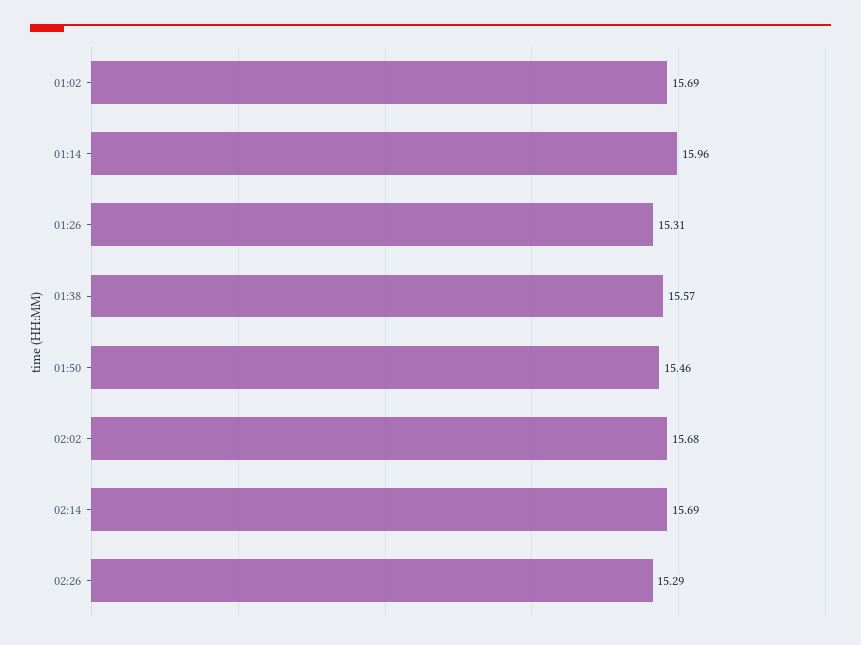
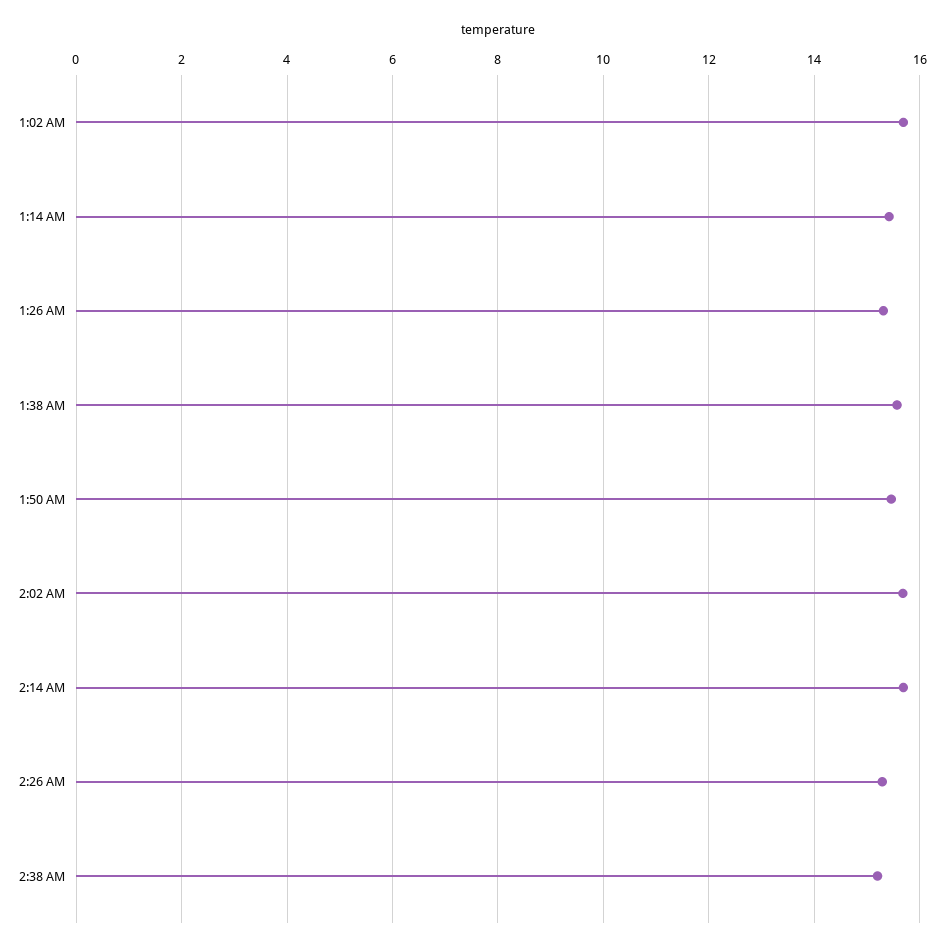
01:14: 15.96 -> 15.4
2:38 AM: none -> 15.2

